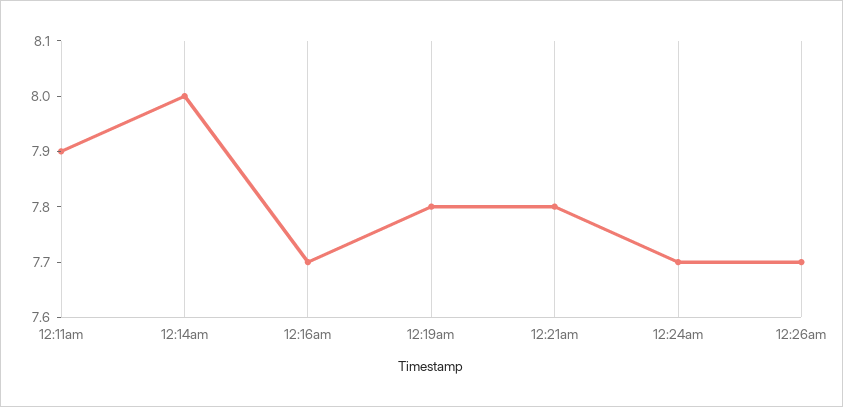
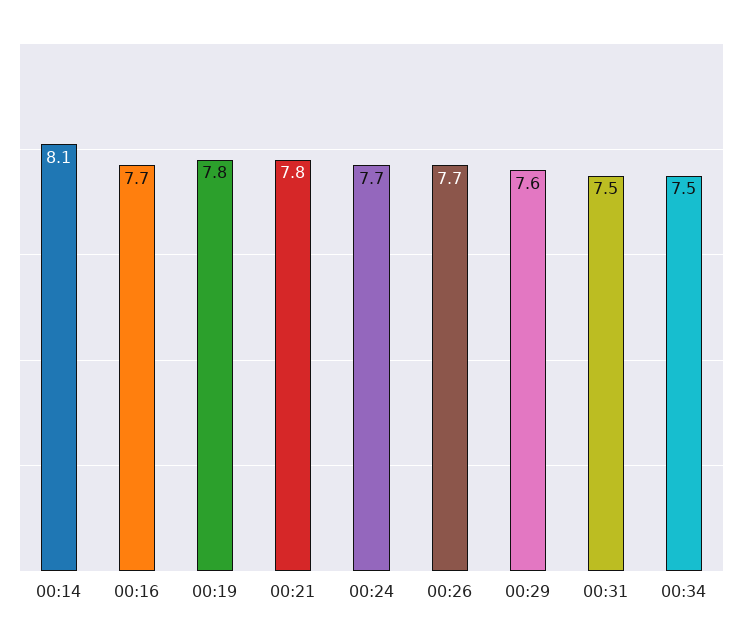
12:11am: 7.9 -> none
12:14am: 8 -> 8.1
00:29: none -> 7.6
00:31: none -> 7.5
00:34: none -> 7.5

